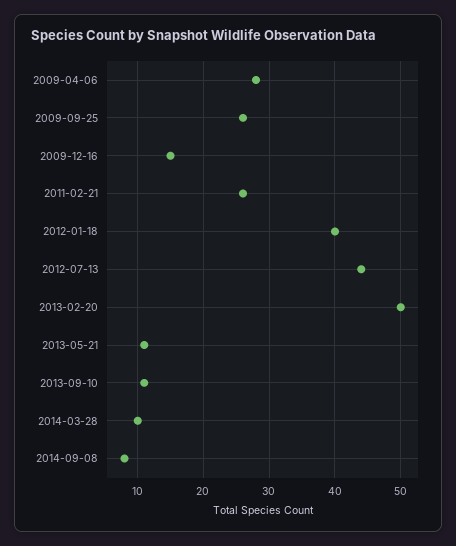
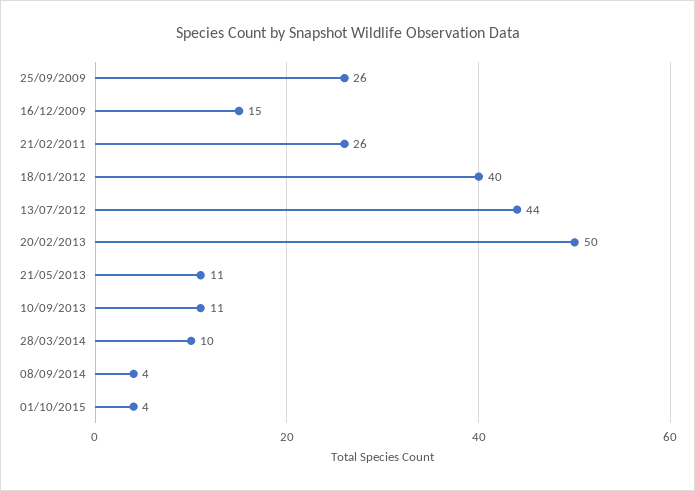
2009-04-06: 28 -> none
2014-09-08: 8 -> 4
01/10/2015: none -> 4

